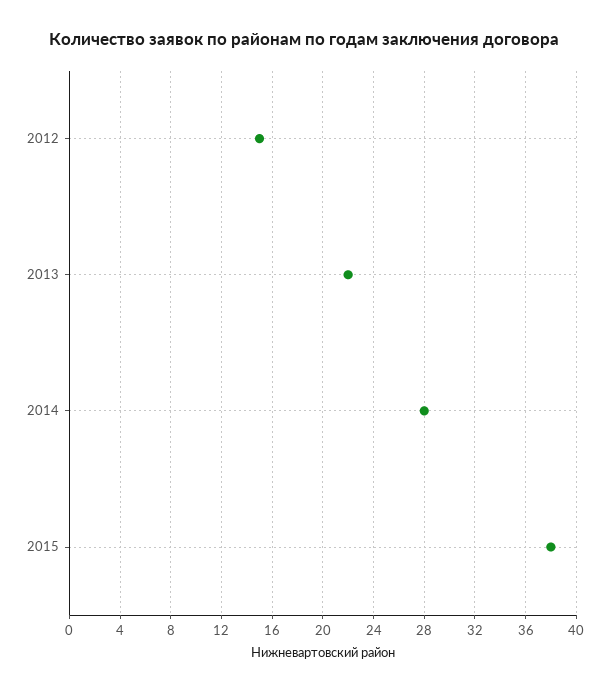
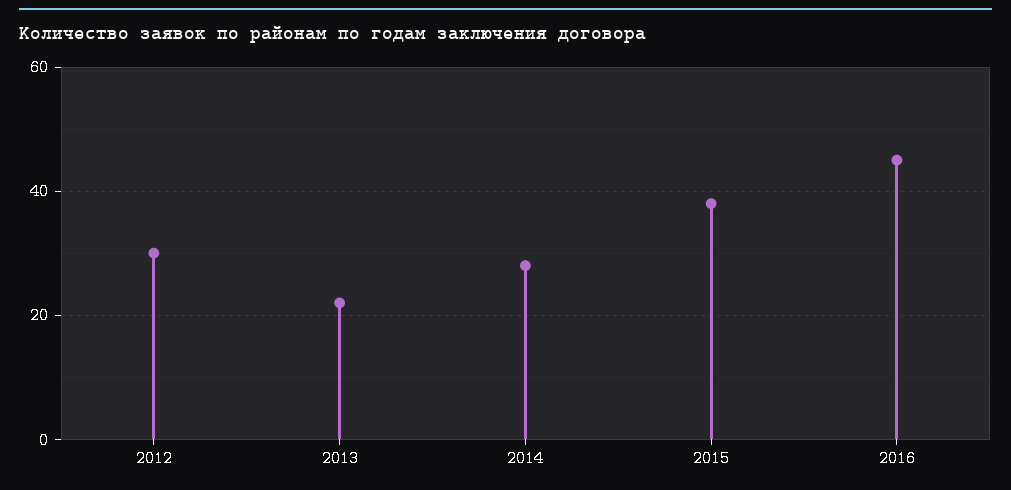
2012: 15 -> 30
2016: none -> 45

